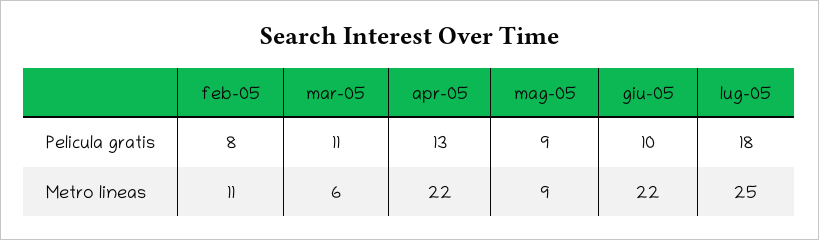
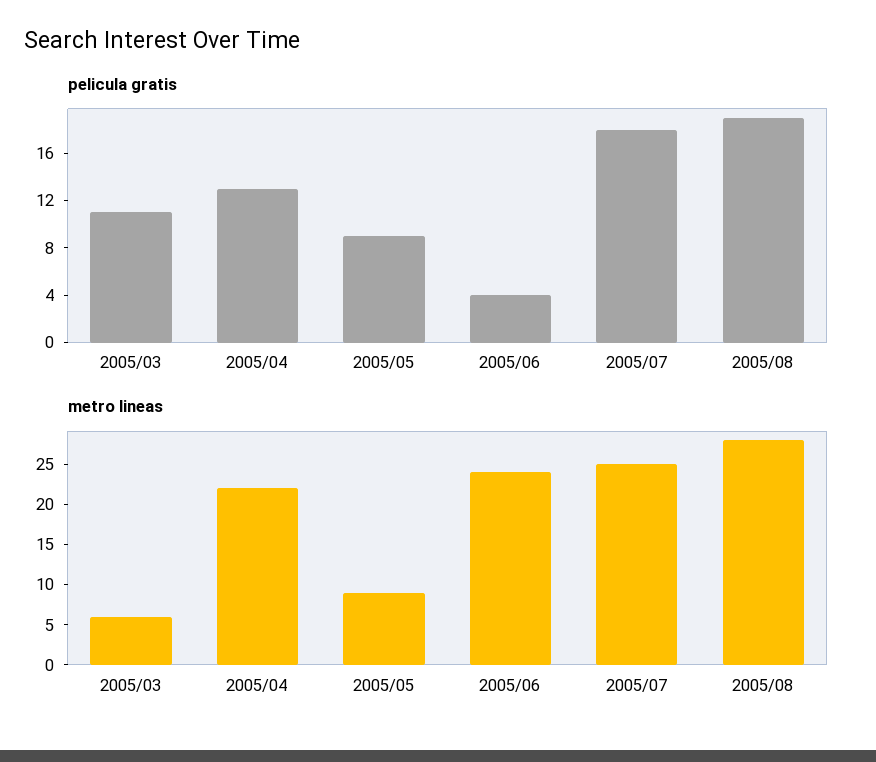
Pelicula gratis, feb-05: 8 -> none
Pelicula gratis, giu-05: 10 -> 4
Metro lineas, feb-05: 11 -> none
Metro lineas, giu-05: 22 -> 24
Pelicula gratis, 2005/08: none -> 19
Metro lineas, 2005/08: none -> 28

